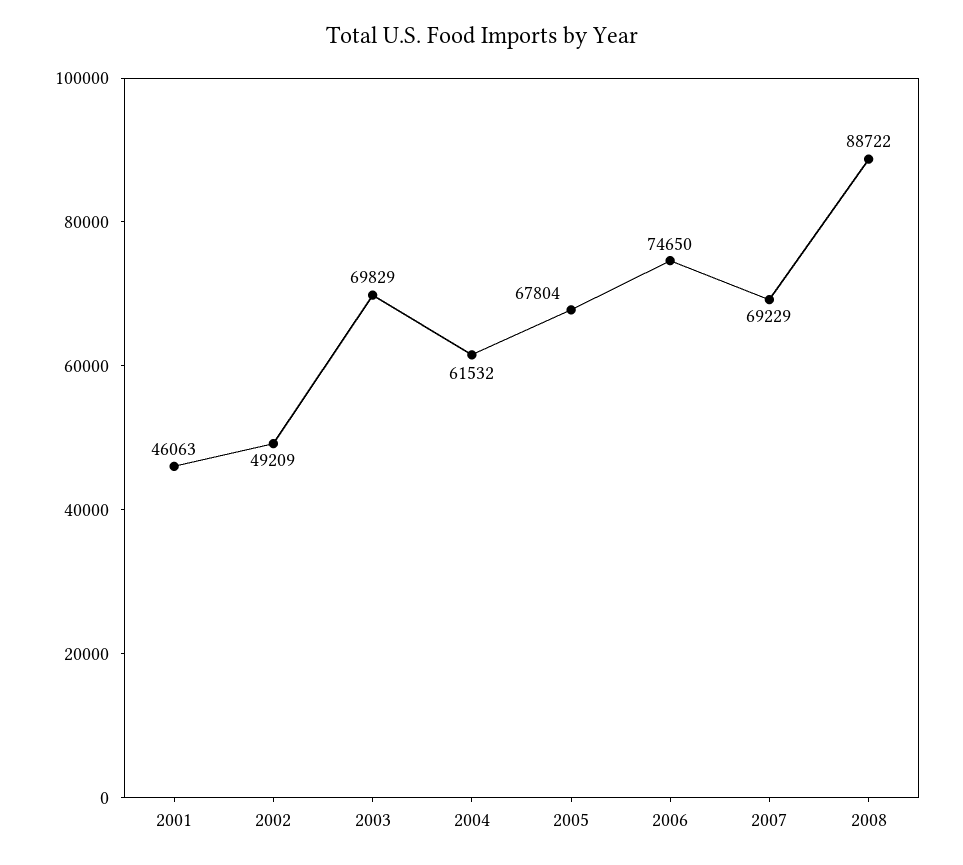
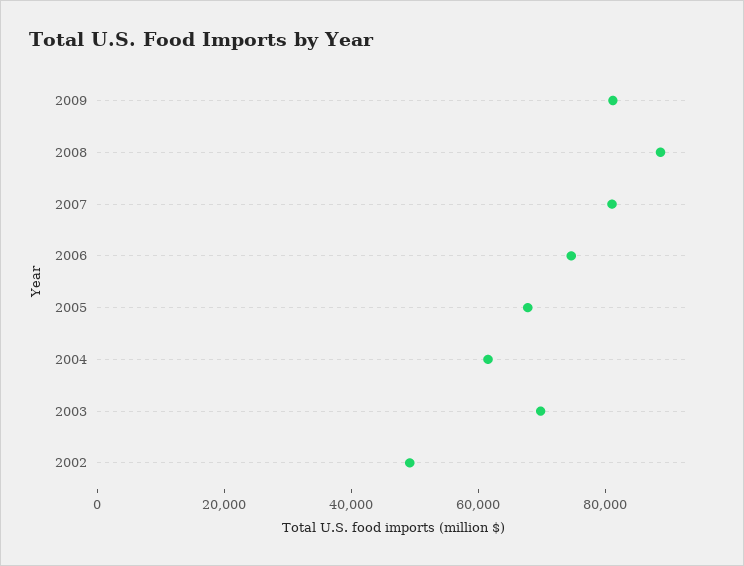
2001: 46063 -> none
2007: 69229 -> 80000
2009: none -> 80000

